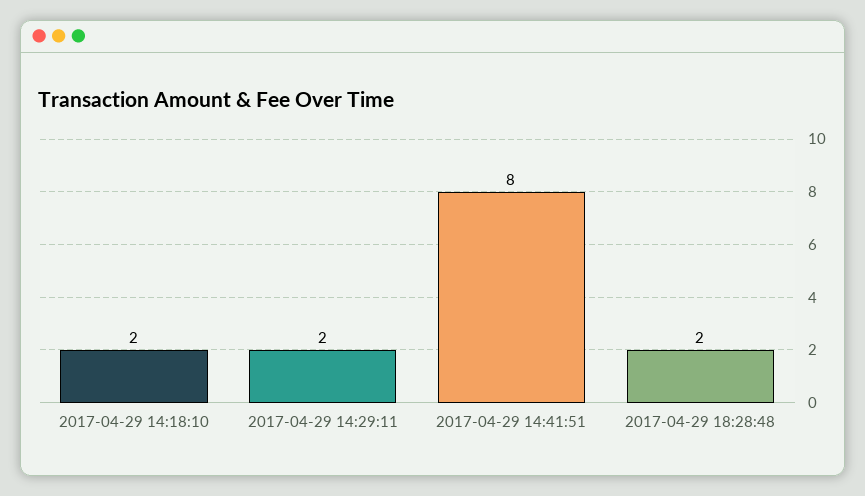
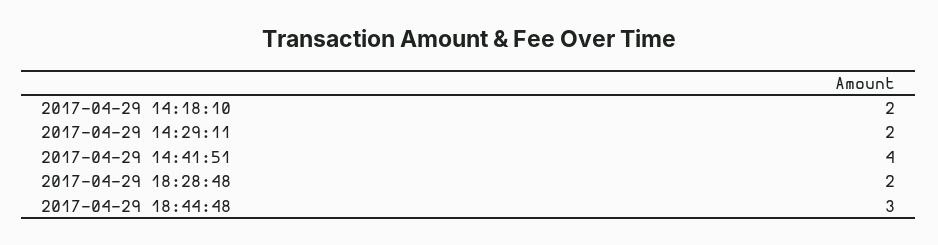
2017-04-29 14:41:51: 8 -> 4
2017-04-29 18:44:48: none -> 3

